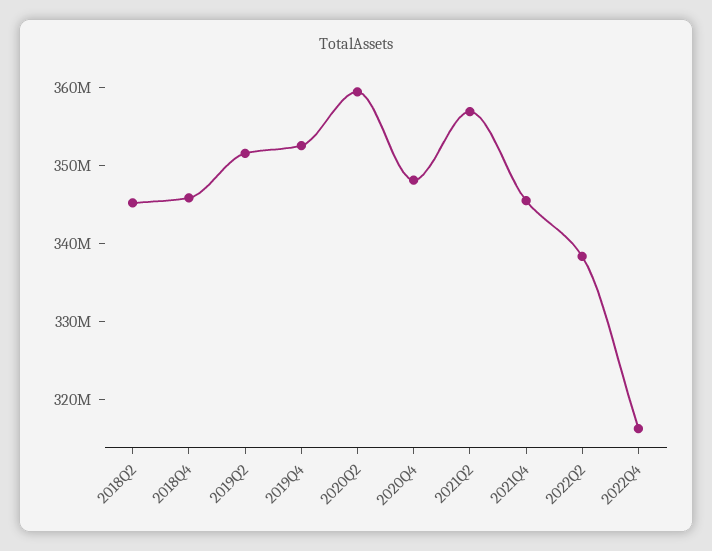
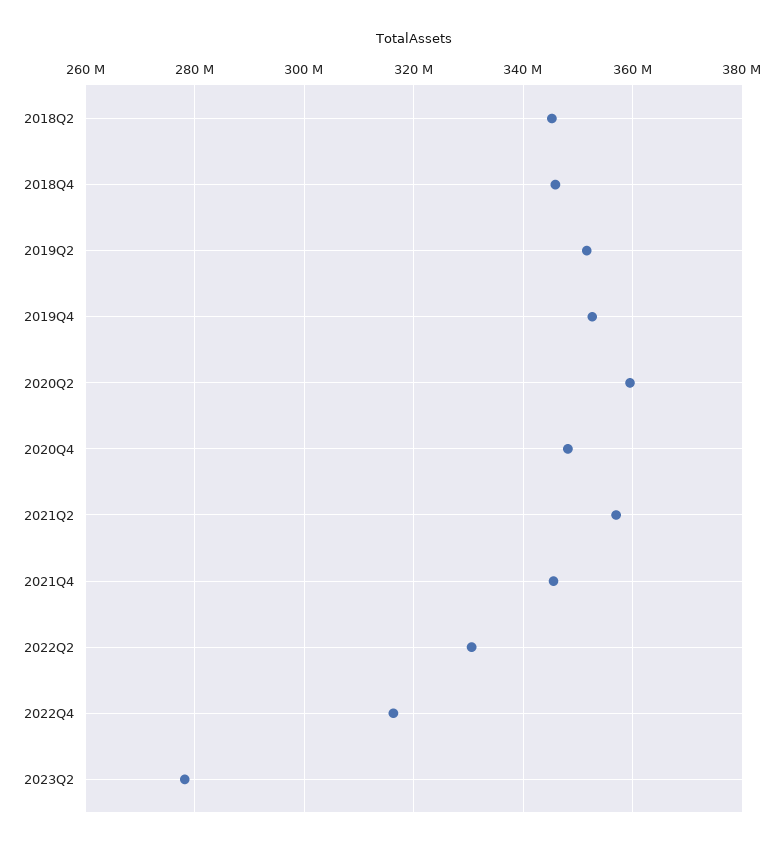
2022Q2: 338000000 -> 330000000
2023Q2: none -> 278000000

